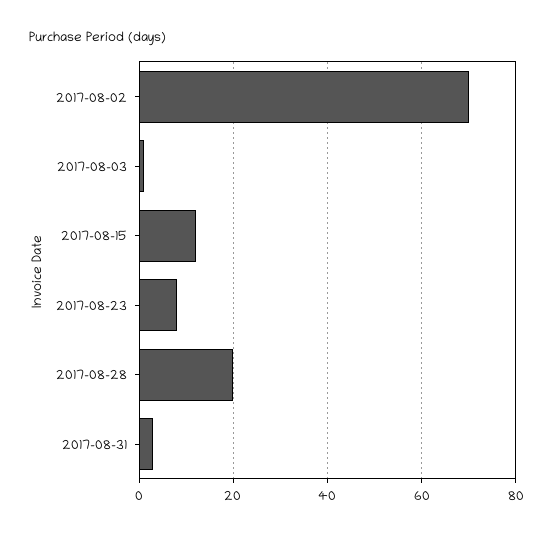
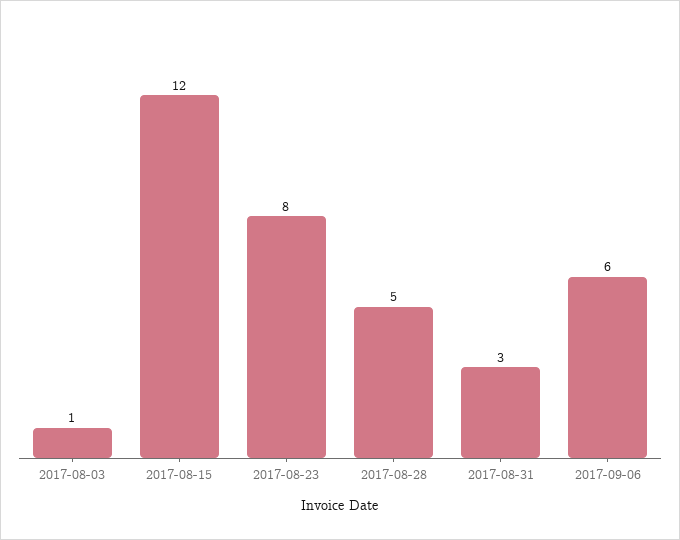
2017-08-02: 70 -> none
2017-08-28: 20 -> 5
2017-09-06: none -> 6

